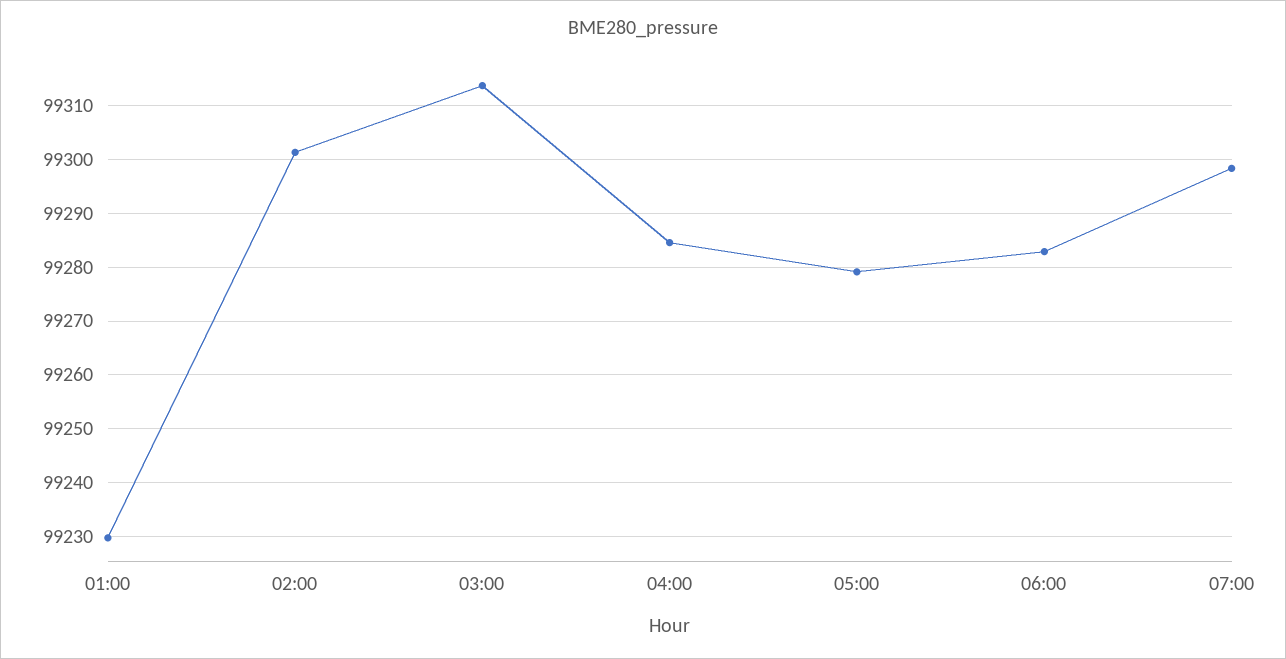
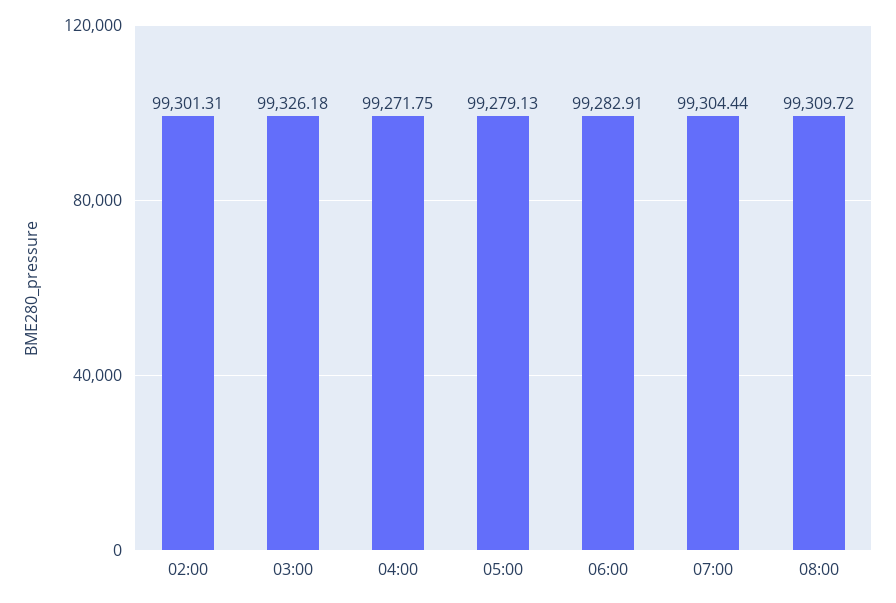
01:00: 99230 -> none
03:00: 99314 -> 99326.18
04:00: 99284 -> 99271.75
07:00: 99298 -> 99304.44
08:00: none -> 99309.72

